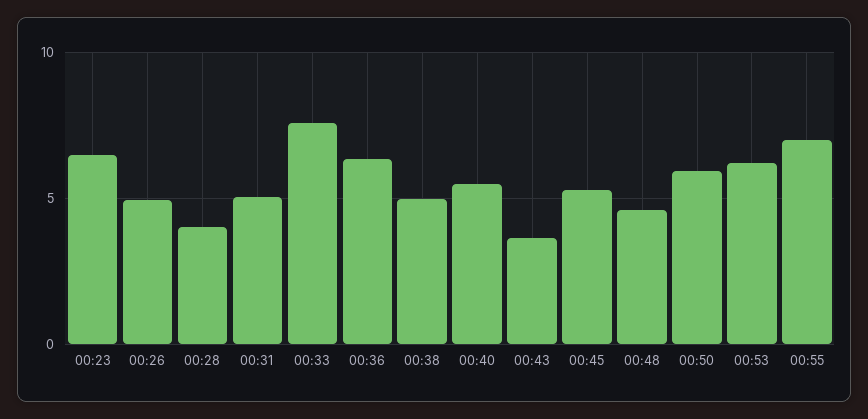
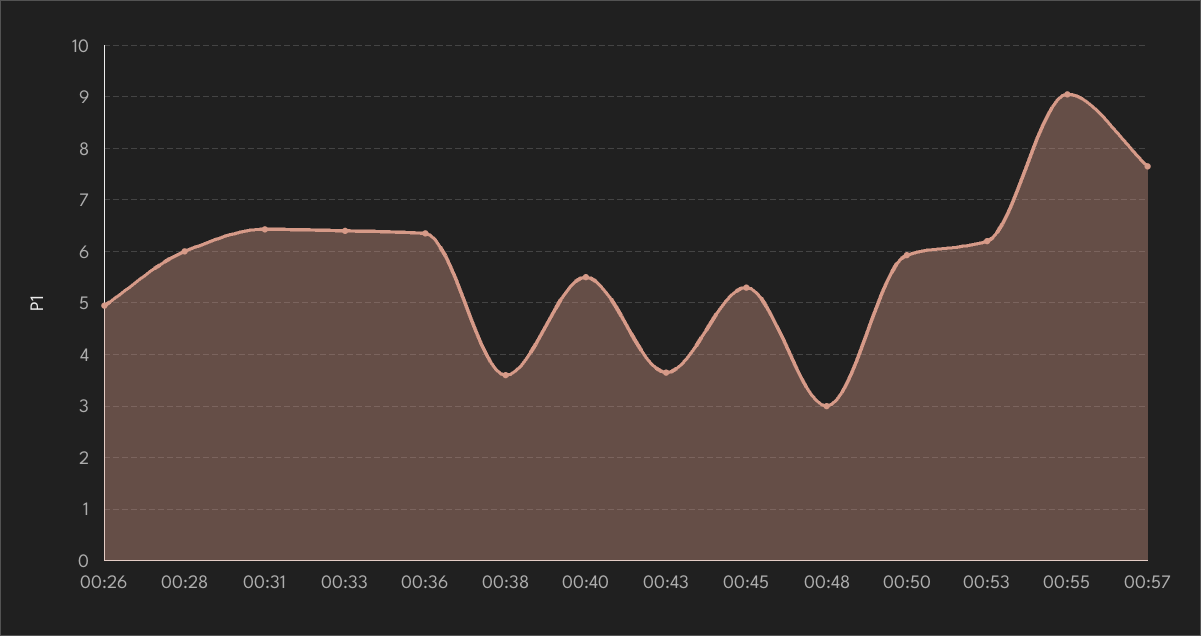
00:23: 6.5 -> none
00:28: 4 -> 6
00:31: 5 -> 6.4
00:33: 7.5 -> 6.4
00:38: 5 -> 3.6
00:48: 4.5 -> 3
00:55: 7 -> 9
00:57: none -> 7.6

